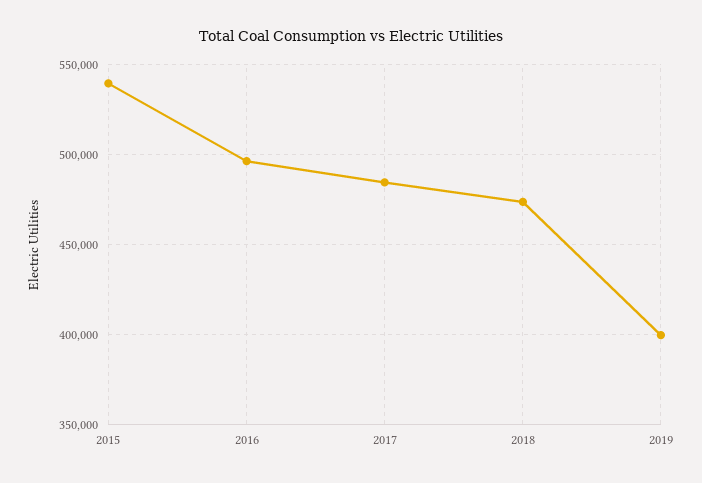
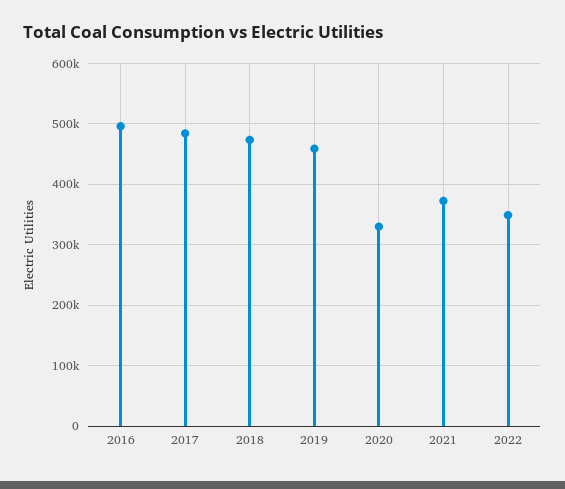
2015: 540000 -> none
2019: 400000 -> 460000
2020: none -> 330000
2021: none -> 370000
2022: none -> 350000

